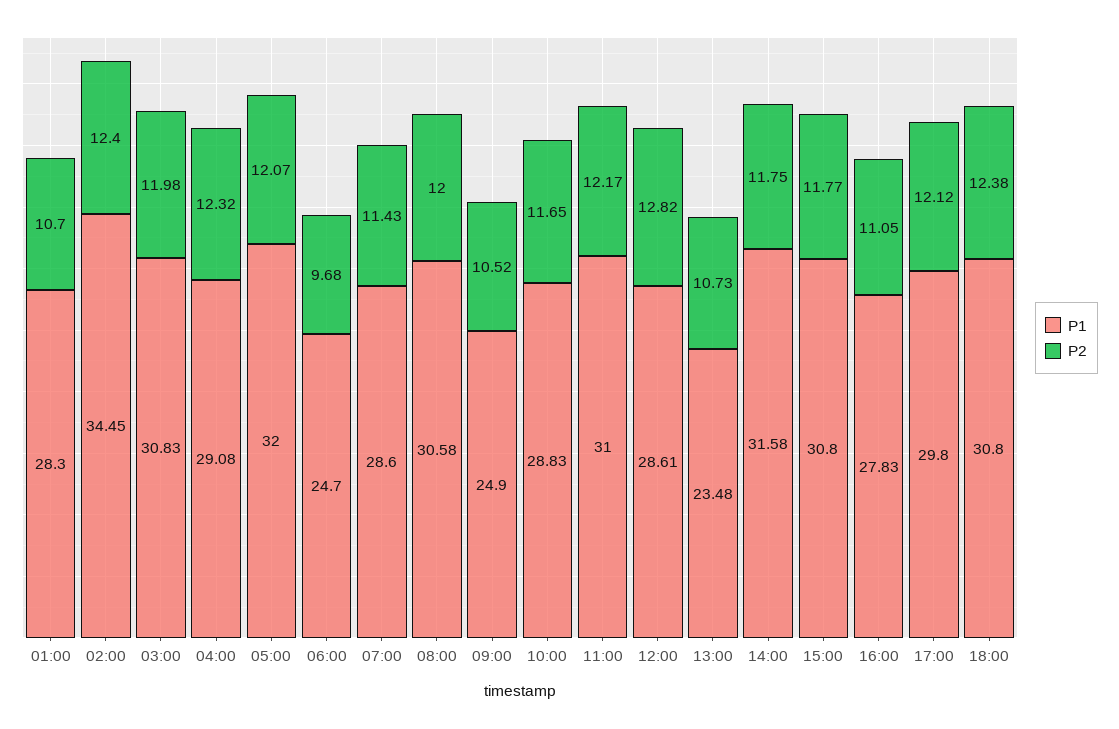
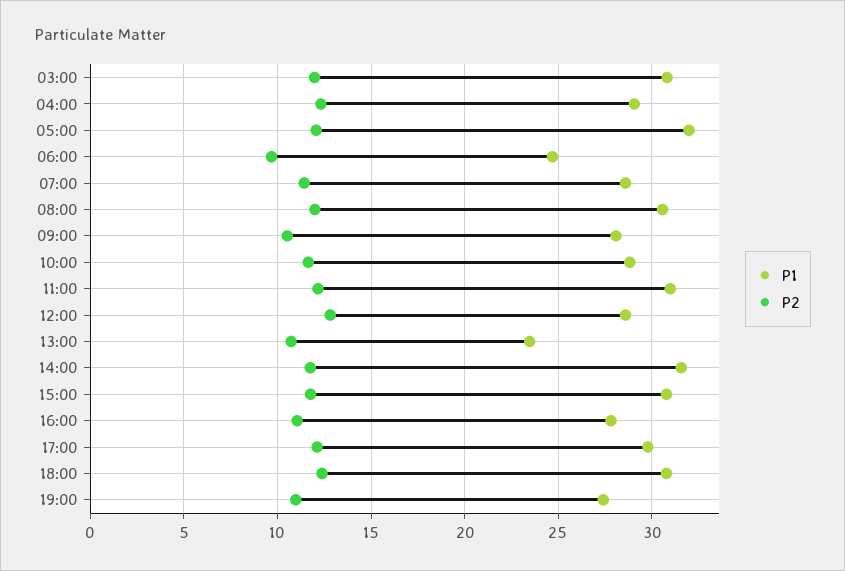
P1, 01:00: 28.3 -> none
P2, 01:00: 10.7 -> none
P1, 02:00: 34.45 -> none
P2, 02:00: 12.4 -> none
P1, 09:00: 24.9 -> 28
P1, 19:00: none -> 27.5
P2, 19:00: none -> 11

